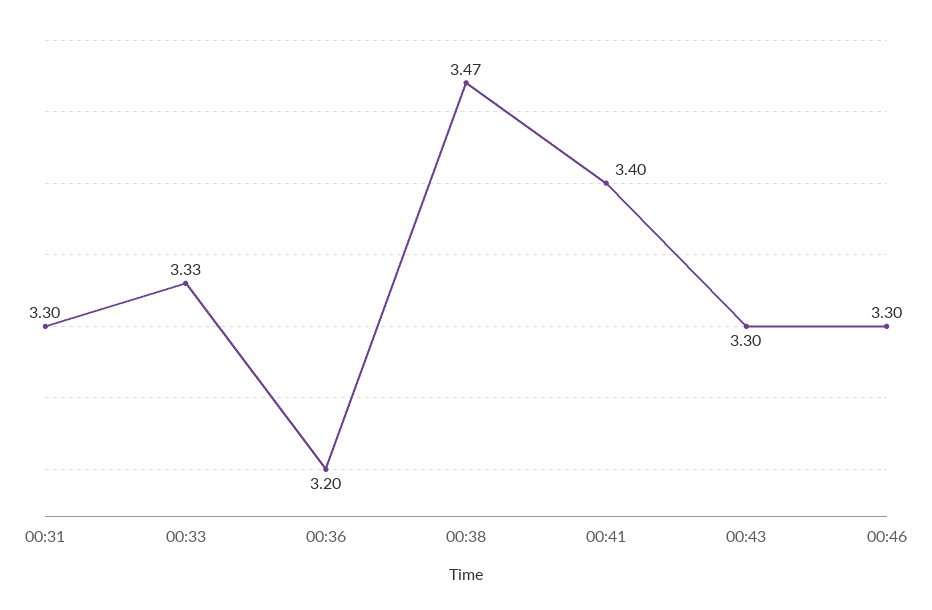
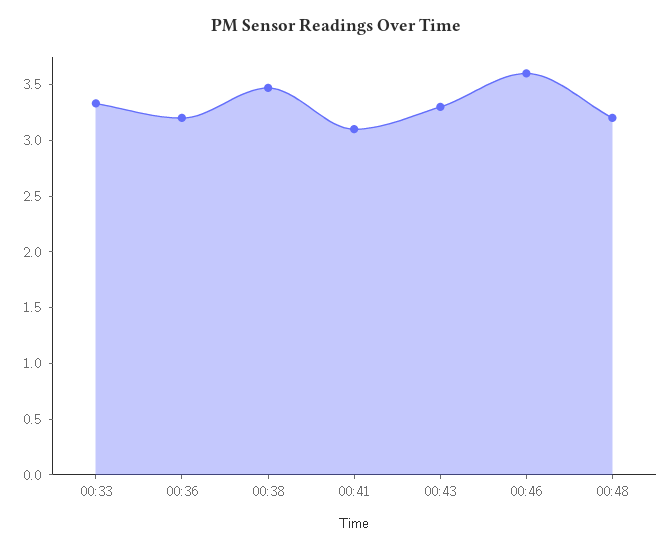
00:31: 3.3 -> none
00:41: 3.4 -> 3.1
00:46: 3.3 -> 3.6
00:48: none -> 3.2

